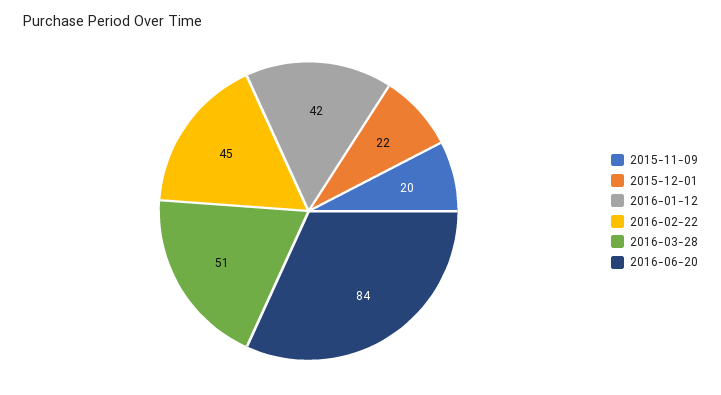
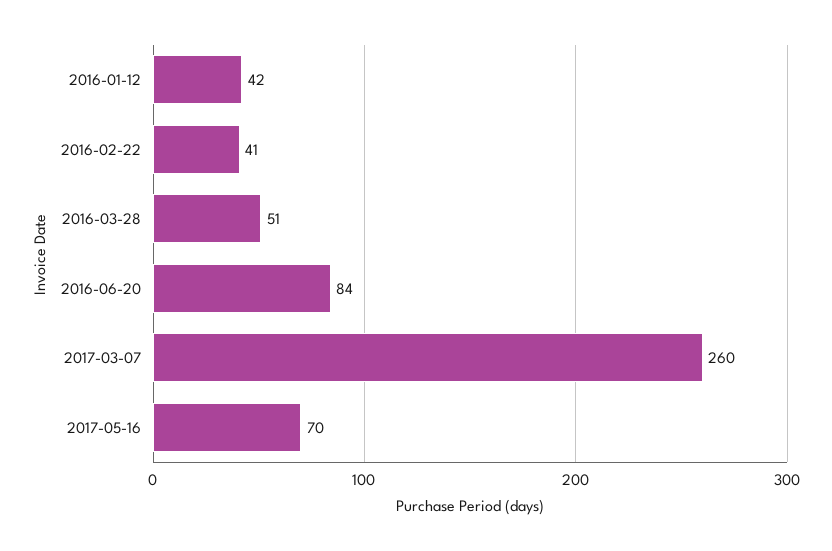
2015-11-09: 20 -> none
2015-12-01: 22 -> none
2016-02-22: 45 -> 41
2017-03-07: none -> 260
2017-05-16: none -> 70

